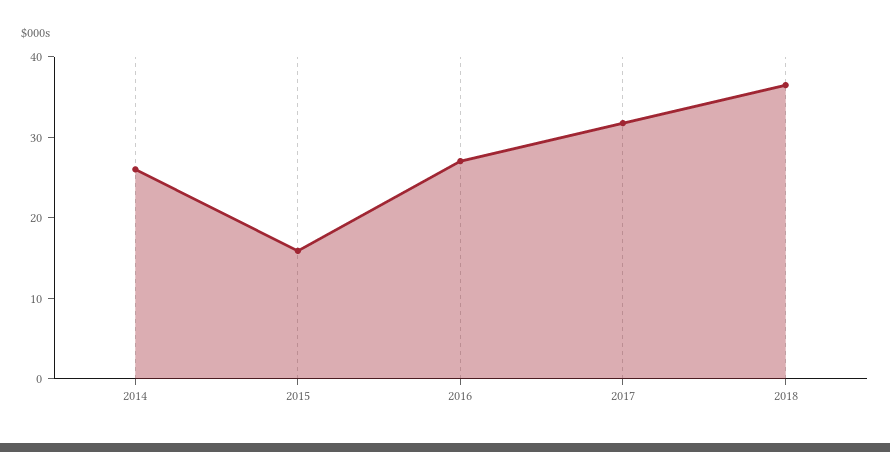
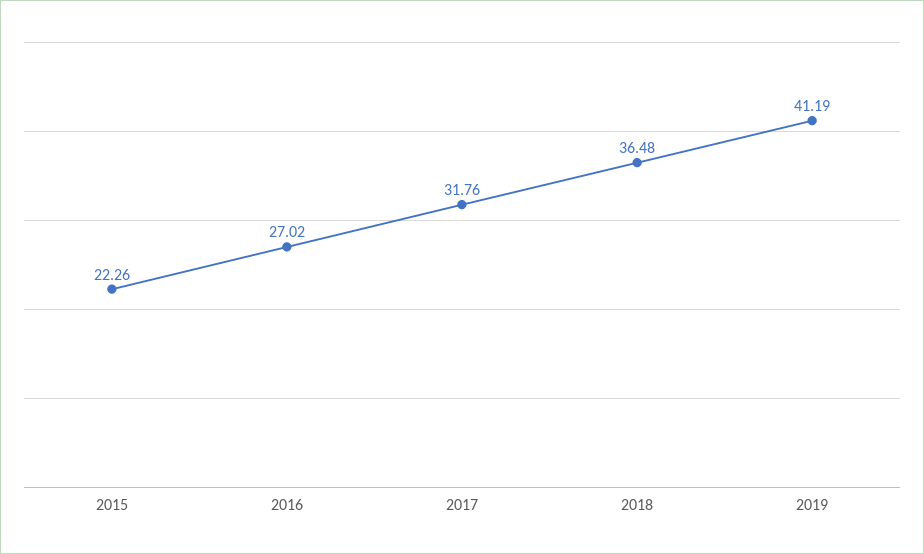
2014: 26 -> none
2015: 16 -> 22.26
2019: none -> 41.19

